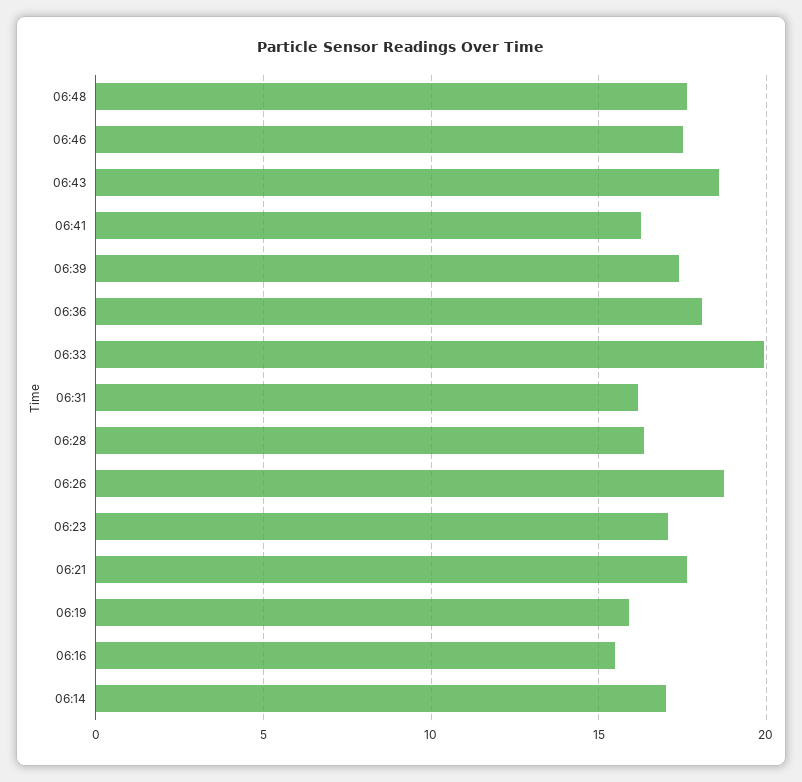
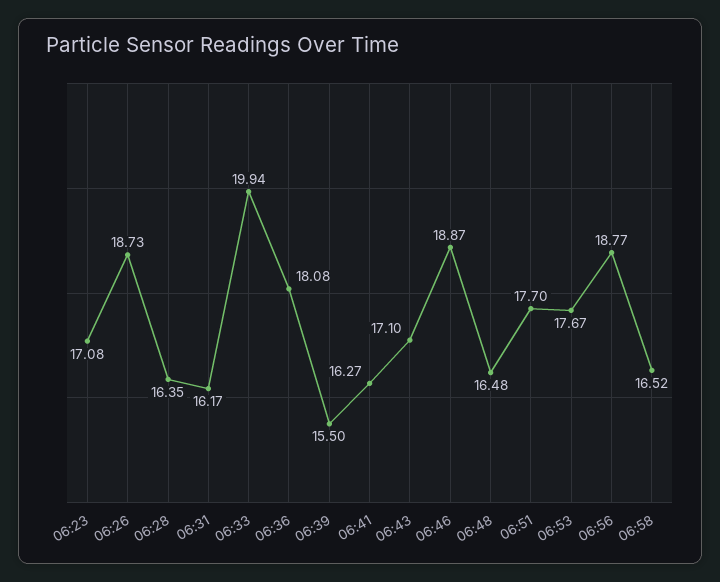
06:48: 17.5 -> 16.48
06:46: 17.5 -> 18.87
06:43: 18.5 -> 17.1
06:39: 17.5 -> 15.5
06:21: 17.5 -> none
06:19: 16 -> none
06:16: 15.5 -> none
06:14: 17 -> none
06:51: none -> 17.7
06:53: none -> 17.67
06:56: none -> 18.77
06:58: none -> 16.52

